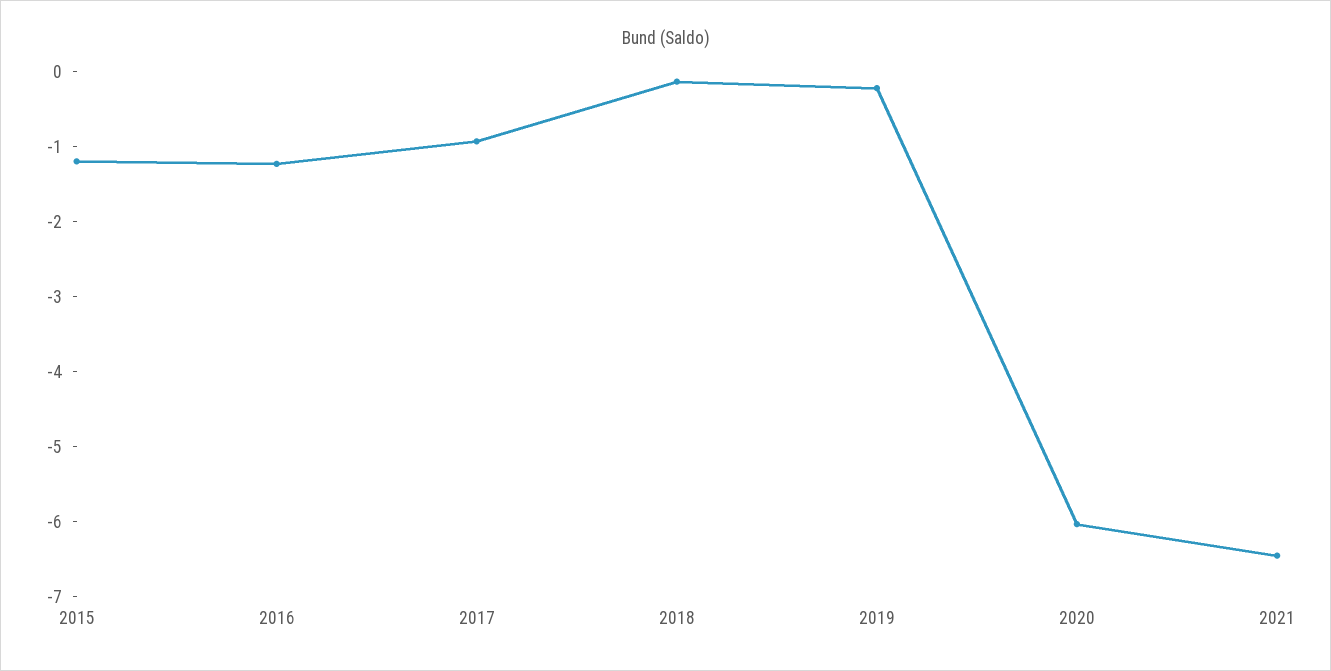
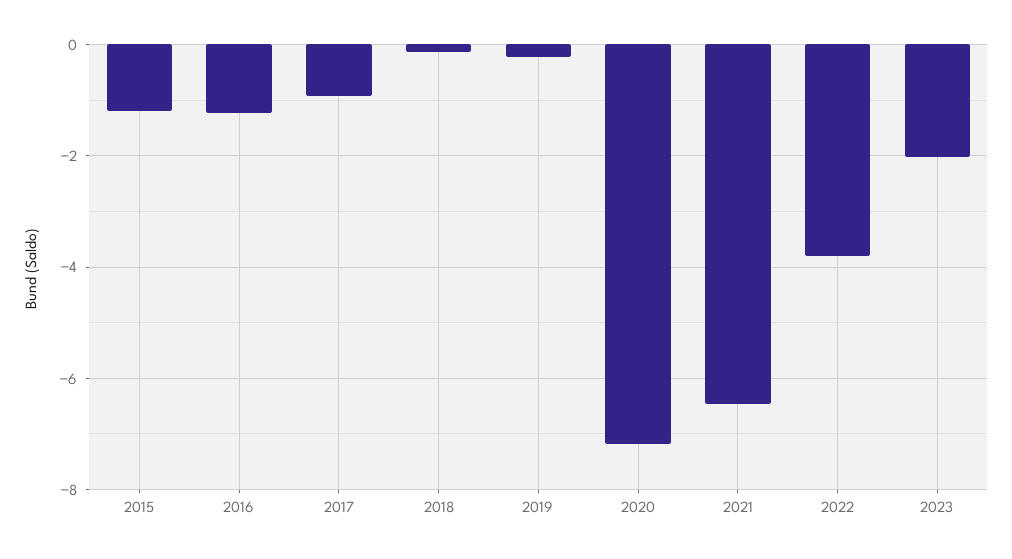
2020: -6 -> -7.2
2022: none -> -3.8
2023: none -> -2

